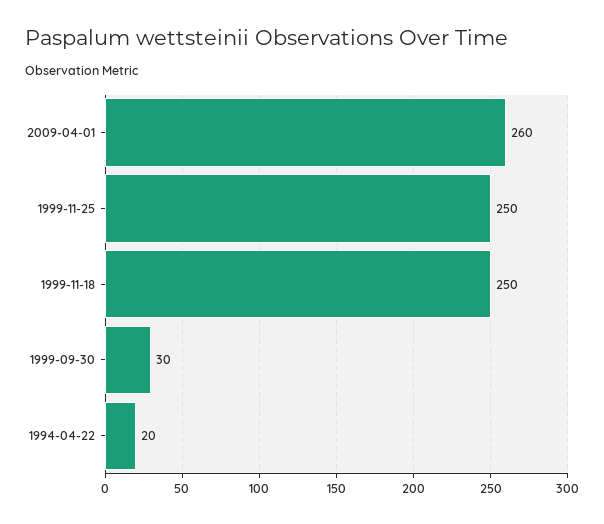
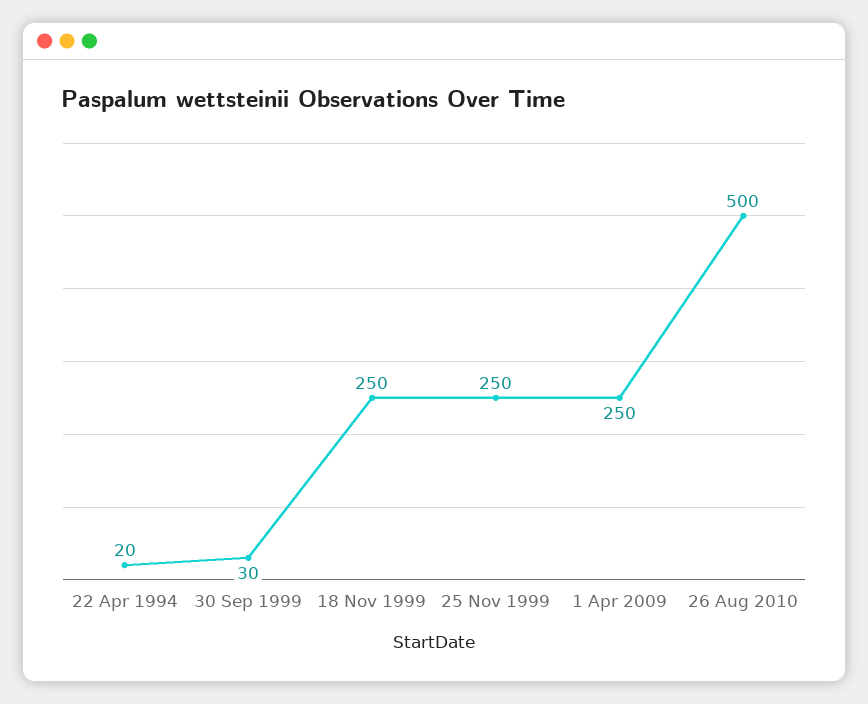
2009-04-01: 260 -> 250
26 Aug 2010: none -> 500

